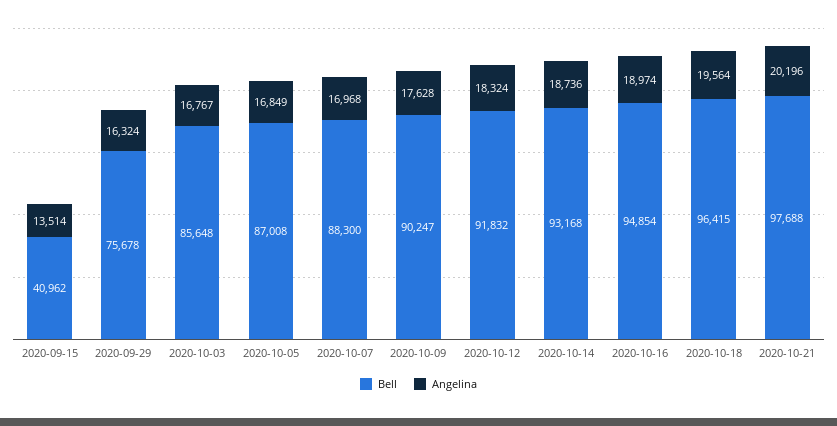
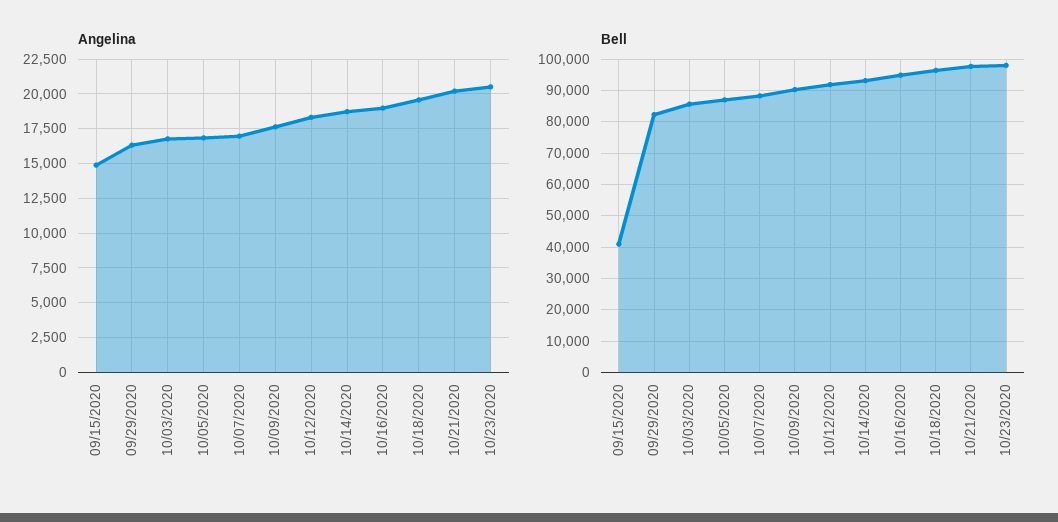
Angelina, 2020-09-15: 13514 -> 15000
Bell, 2020-09-29: 75678 -> 82000
Angelina, 10/23/2020: none -> 20500
Bell, 10/23/2020: none -> 98000

